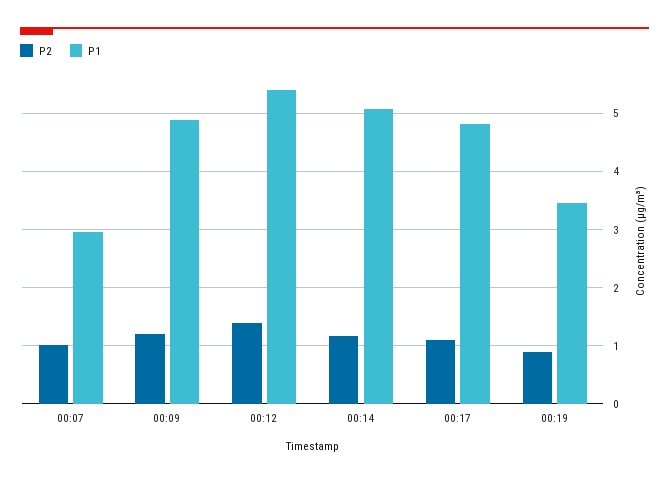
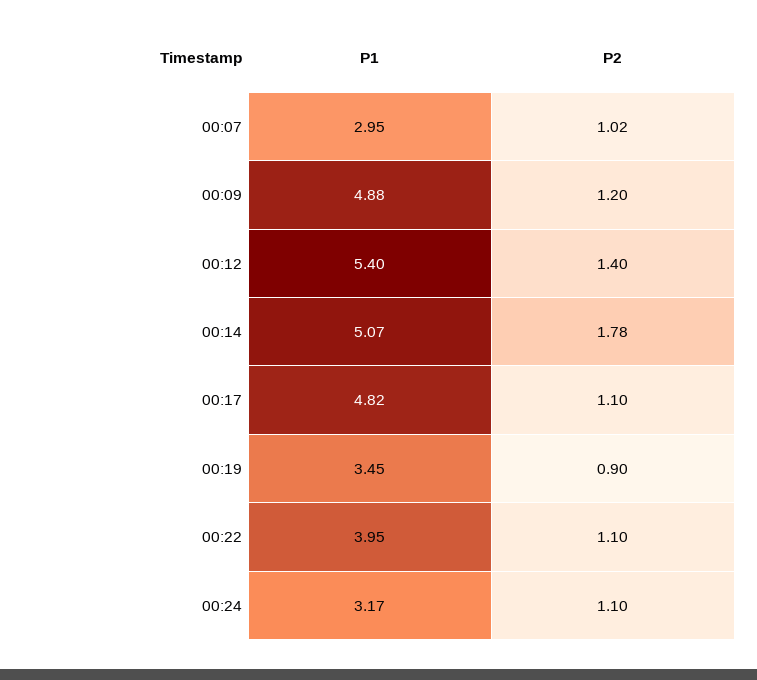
P2, 00:14: 1.2 -> 1.78
P1, 00:22: none -> 3.95
P2, 00:22: none -> 1.1
P1, 00:24: none -> 3.17
P2, 00:24: none -> 1.1

